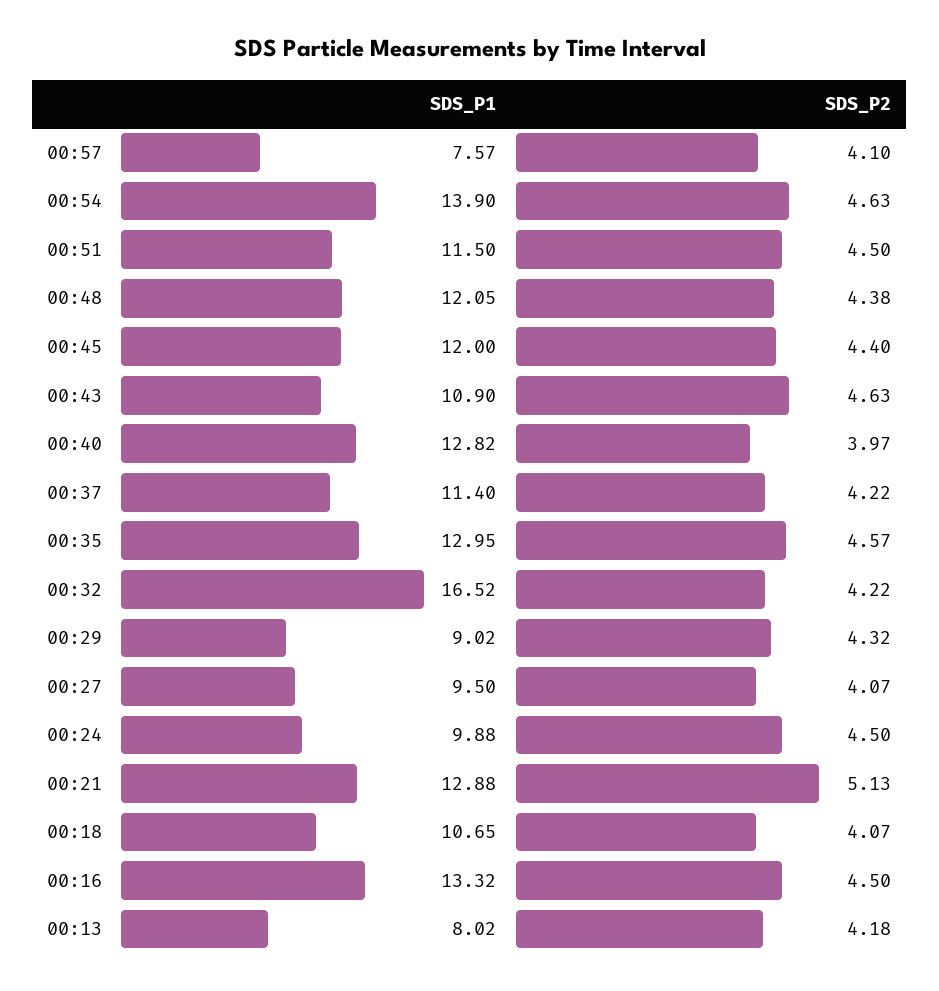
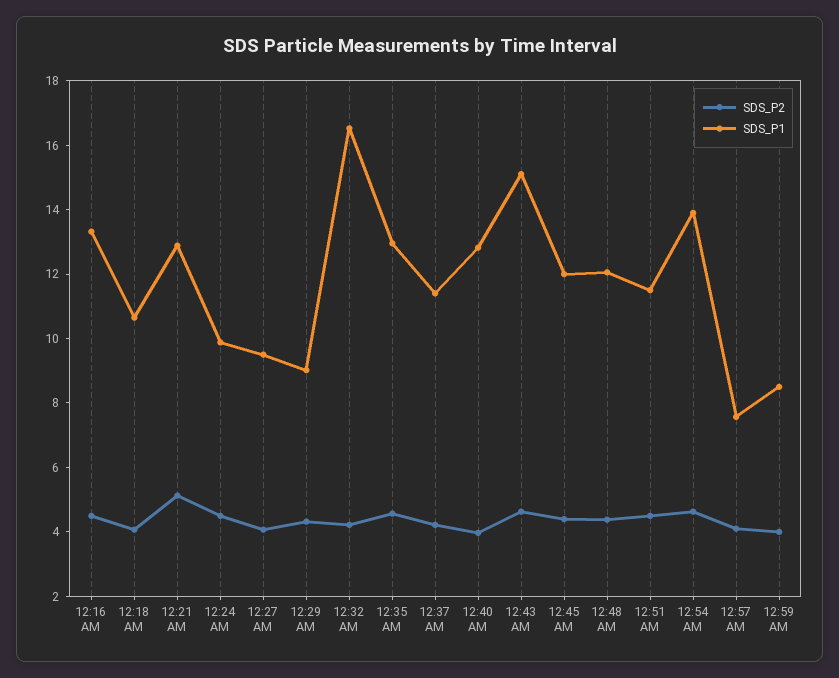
SDS_P1, 00:43: 10.9 -> 15
SDS_P1, 00:13: 8.02 -> none
SDS_P2, 00:13: 4.18 -> none
SDS_P2, 12:59 AM: none -> 4
SDS_P1, 12:59 AM: none -> 8.5

